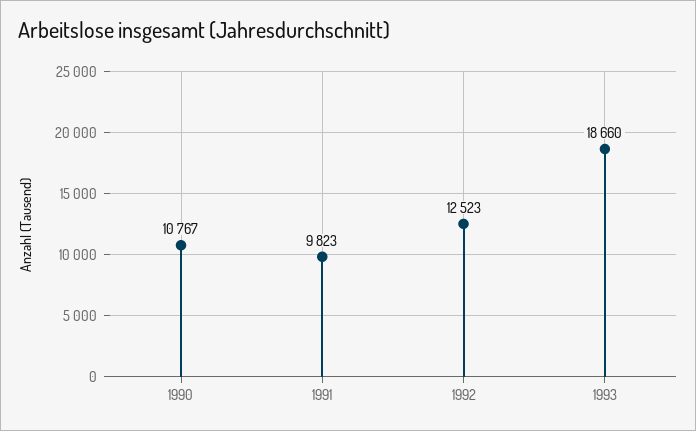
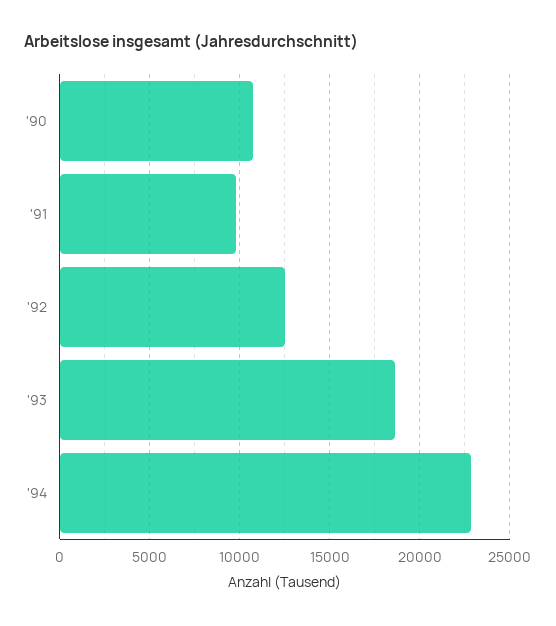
'94: none -> 23000

